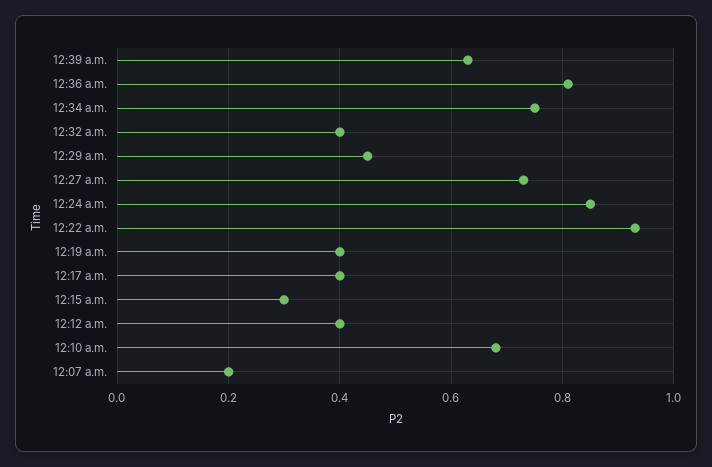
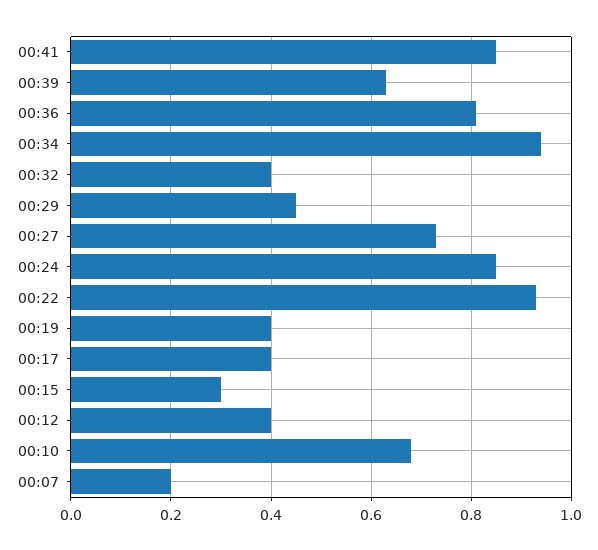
12:34 a.m.: 0.75 -> 0.95
00:41: none -> 0.85

